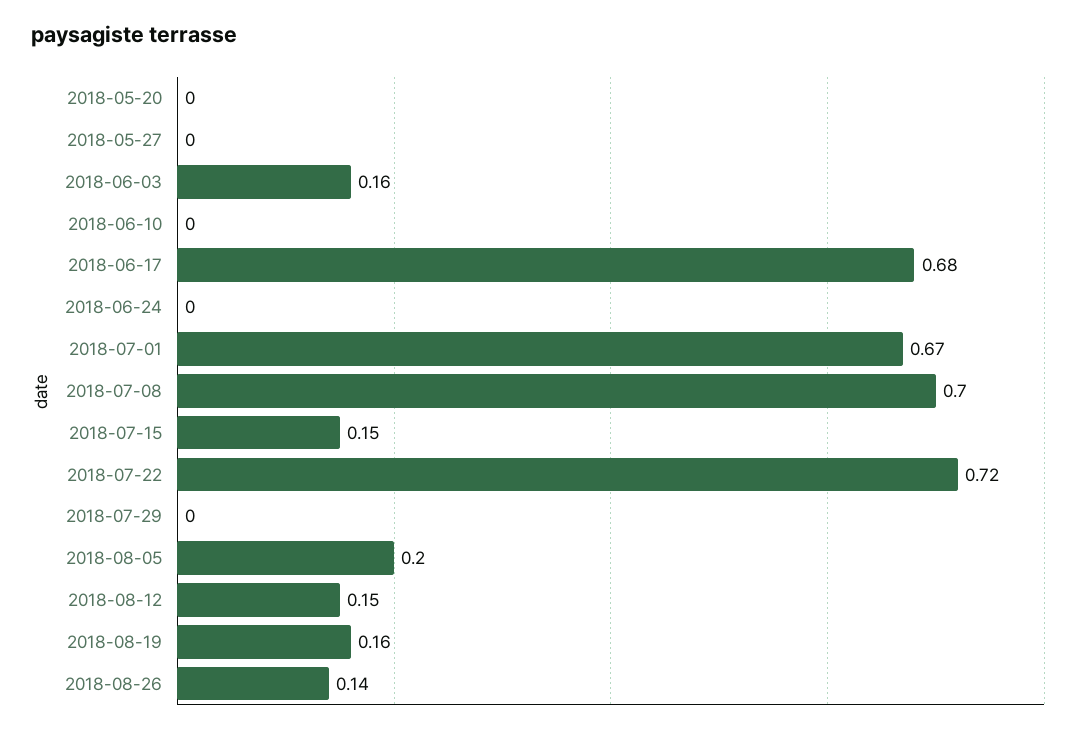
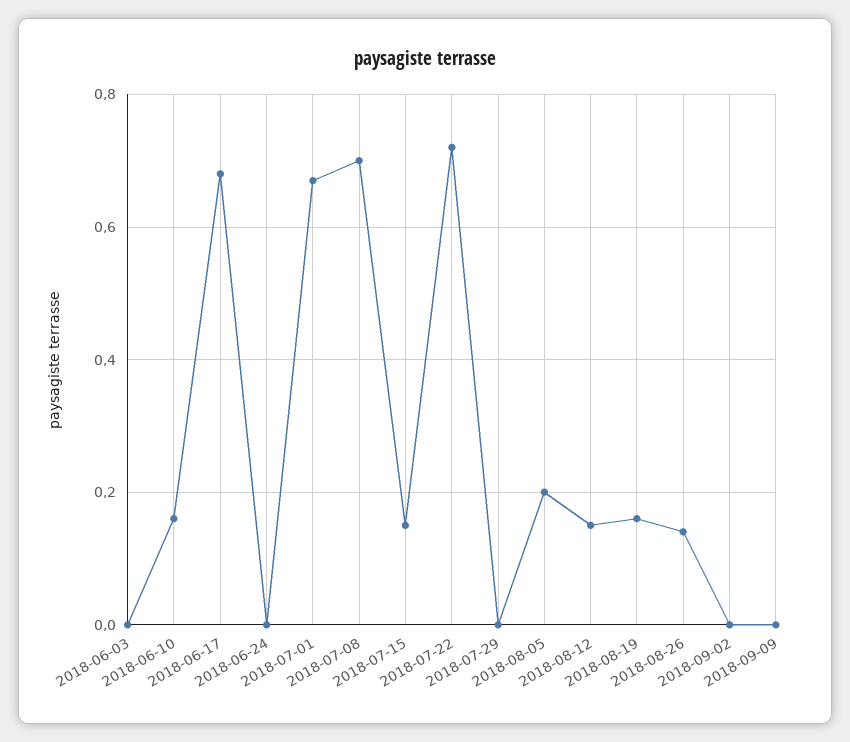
2018-05-20: 0 -> none
2018-05-27: 0 -> none
2018-06-03: 0.16 -> 0
2018-06-10: 0 -> 0.15
2018-09-02: none -> 0
2018-09-09: none -> 0

